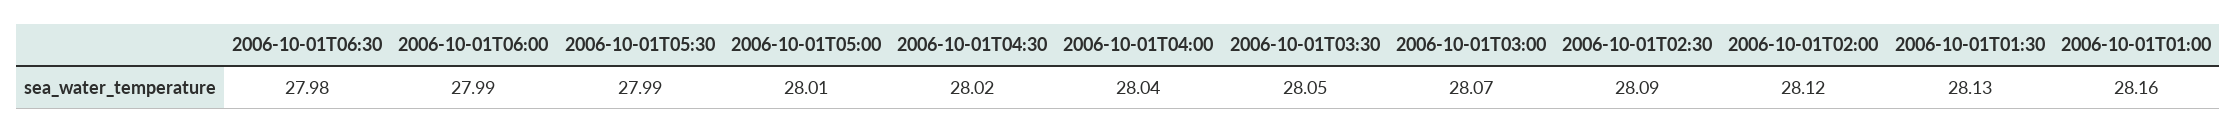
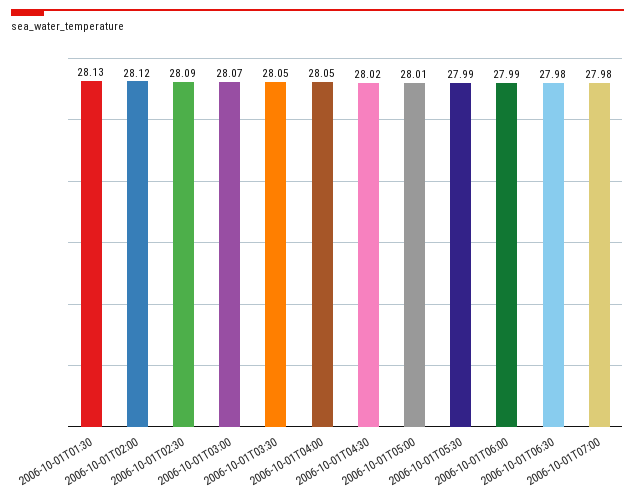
2006-10-01T04:00: 28.04 -> 28.05
2006-10-01T01:00: 28.16 -> none
2006-10-01T07:00: none -> 27.98

